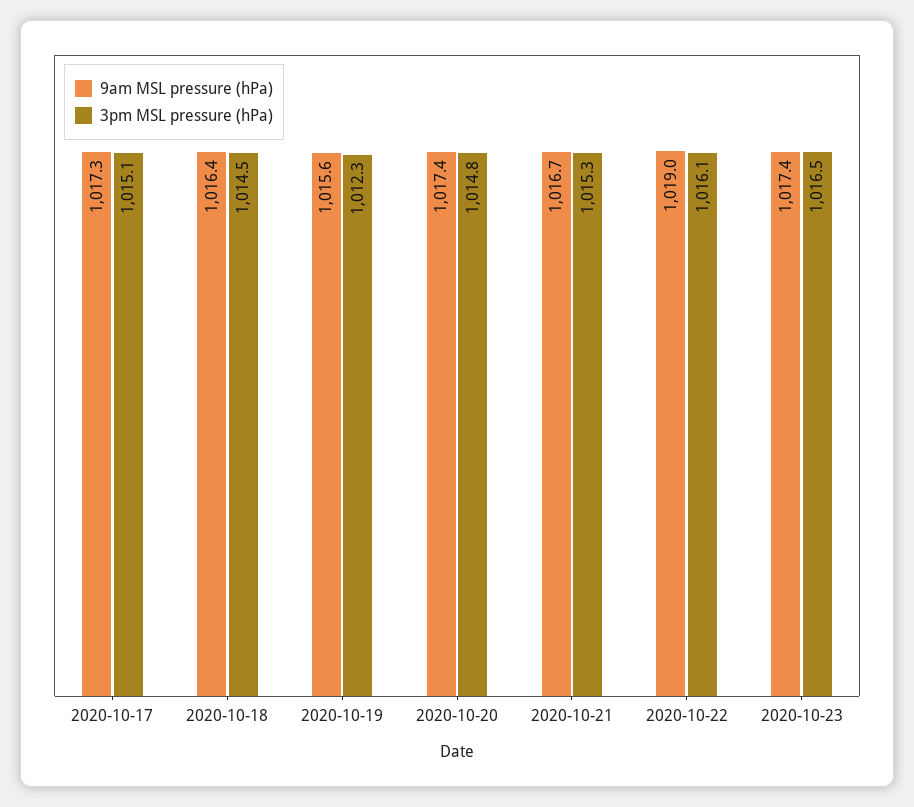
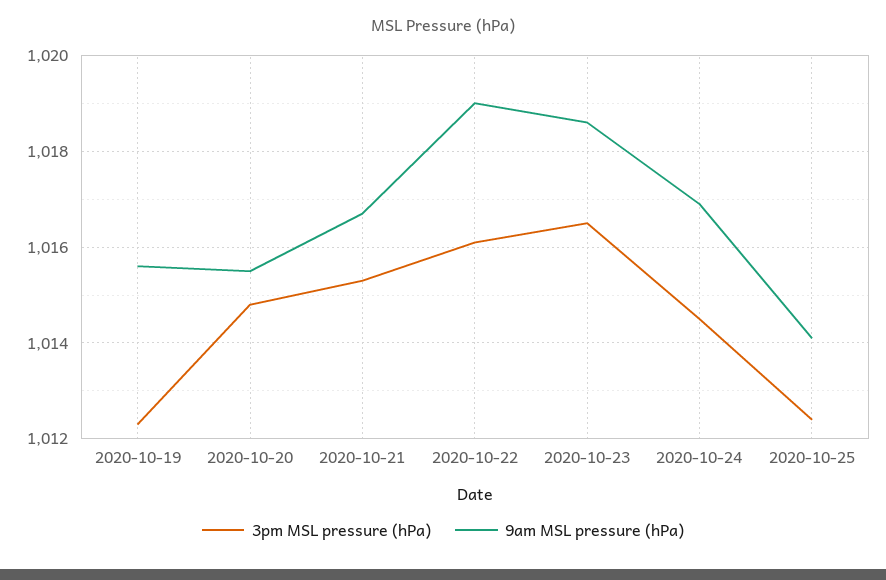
9am MSL pressure (hPa), 2020-10-17: 1017.3 -> none
3pm MSL pressure (hPa), 2020-10-17: 1015.1 -> none
9am MSL pressure (hPa), 2020-10-18: 1016.4 -> none
3pm MSL pressure (hPa), 2020-10-18: 1014.5 -> none
9am MSL pressure (hPa), 2020-10-20: 1017.4 -> 1015.5
9am MSL pressure (hPa), 2020-10-23: 1017.4 -> 1018.5
3pm MSL pressure (hPa), 2020-10-24: none -> 1014.5
9am MSL pressure (hPa), 2020-10-24: none -> 1017
3pm MSL pressure (hPa), 2020-10-25: none -> 1012.5
9am MSL pressure (hPa), 2020-10-25: none -> 1014

